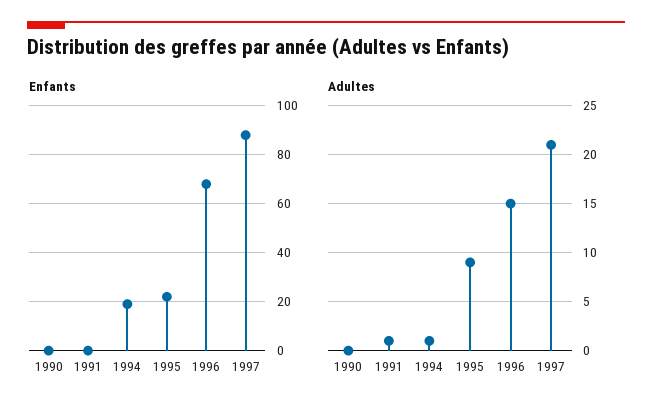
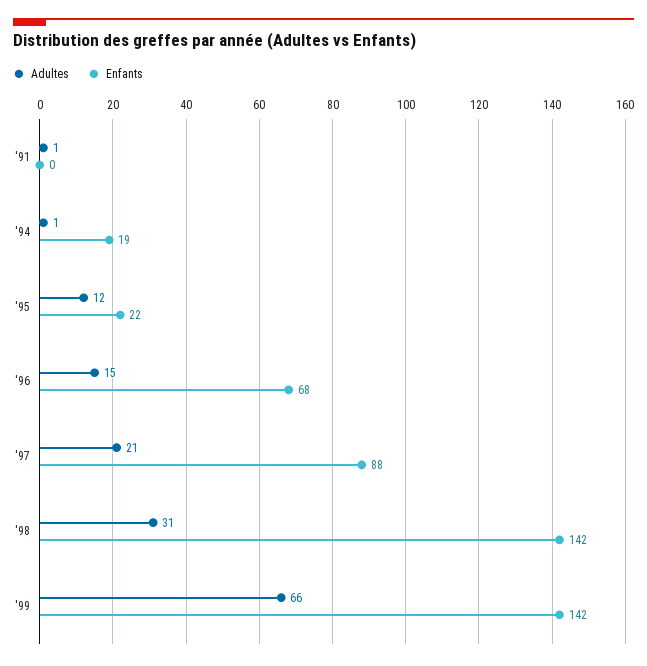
Enfants, 1990: 0 -> none
Adultes, 1990: 0 -> none
Adultes, 1995: 9 -> 12
Adultes, '98: none -> 31
Enfants, '98: none -> 142
Adultes, '99: none -> 66
Enfants, '99: none -> 142

